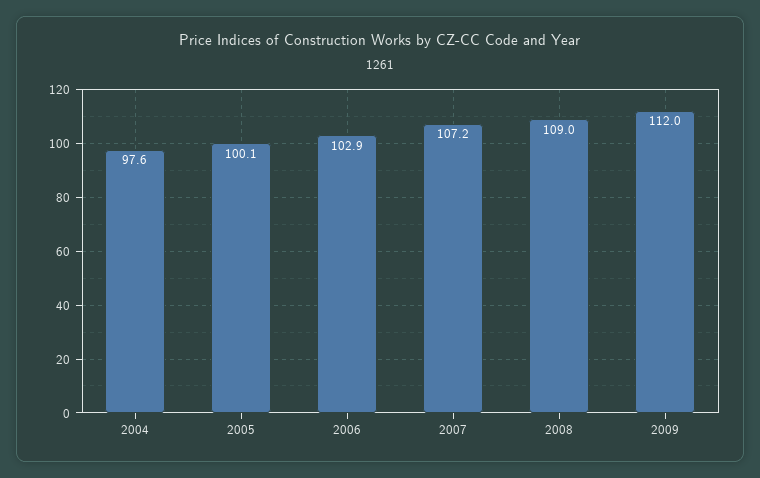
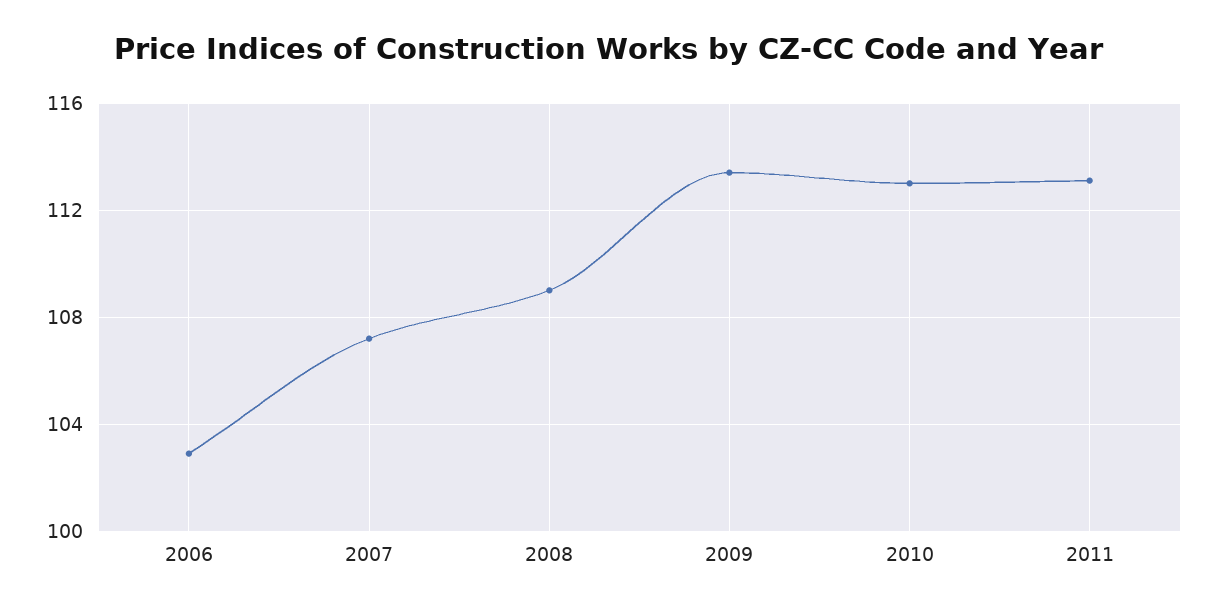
2004: 97.6 -> none
2005: 100.1 -> none
2009: 112 -> 113.5
2010: none -> 113
2011: none -> 113

